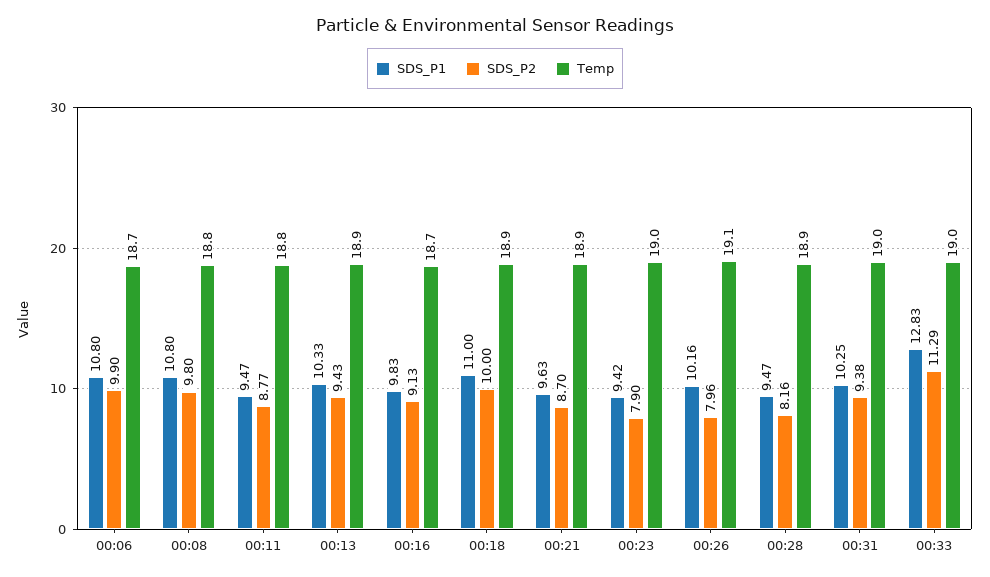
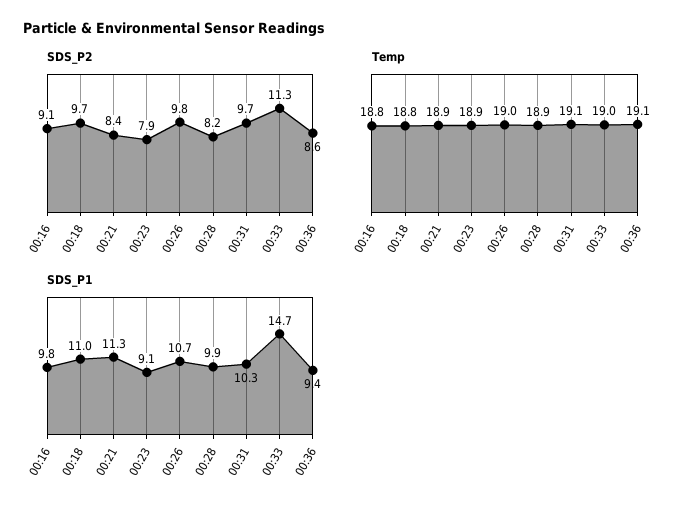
SDS_P1, 00:06: 10.8 -> none
SDS_P2, 00:06: 9.9 -> none
Temp, 00:06: 18.7 -> none
SDS_P1, 00:08: 10.8 -> none
SDS_P2, 00:08: 9.8 -> none
Temp, 00:08: 18.8 -> none
SDS_P1, 00:11: 9.47 -> none
SDS_P2, 00:11: 8.77 -> none
Temp, 00:11: 18.8 -> none
SDS_P1, 00:13: 10.33 -> none
SDS_P2, 00:13: 9.43 -> none
Temp, 00:13: 18.9 -> none
Temp, 00:16: 18.7 -> 18.8
SDS_P2, 00:18: 10 -> 9.7
Temp, 00:18: 18.9 -> 18.8
SDS_P1, 00:21: 9.63 -> 11.3
SDS_P2, 00:21: 8.7 -> 8.4
SDS_P1, 00:23: 9.42 -> 9.1
Temp, 00:23: 19 -> 18.9
SDS_P1, 00:26: 10.16 -> 10.7
SDS_P2, 00:26: 7.96 -> 9.8
Temp, 00:26: 19.1 -> 19
SDS_P1, 00:28: 9.47 -> 9.9
SDS_P2, 00:31: 9.38 -> 9.7
Temp, 00:31: 19 -> 19.1
SDS_P1, 00:33: 12.83 -> 14.7
SDS_P2, 00:36: none -> 8.6
Temp, 00:36: none -> 19.1
SDS_P1, 00:36: none -> 9.4

